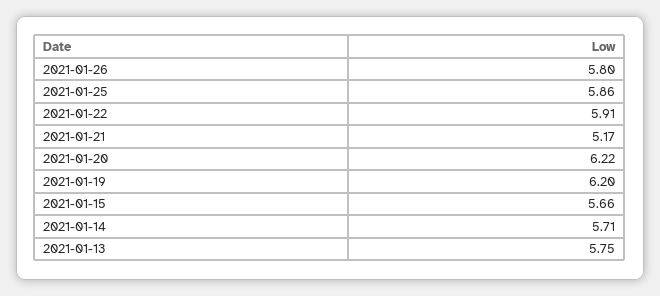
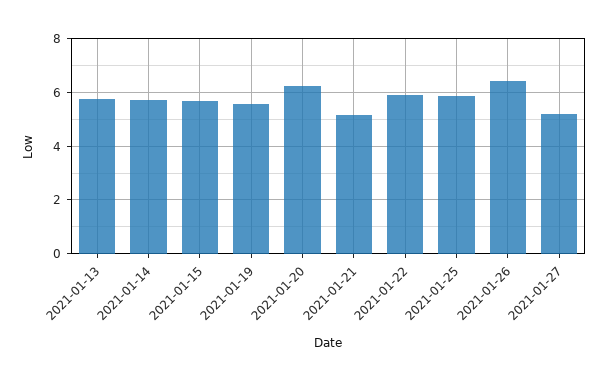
2021-01-26: 5.8 -> 6.5
2021-01-19: 6.2 -> 5.5
2021-01-27: none -> 5.25

